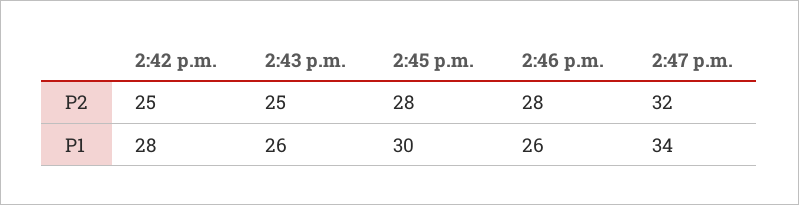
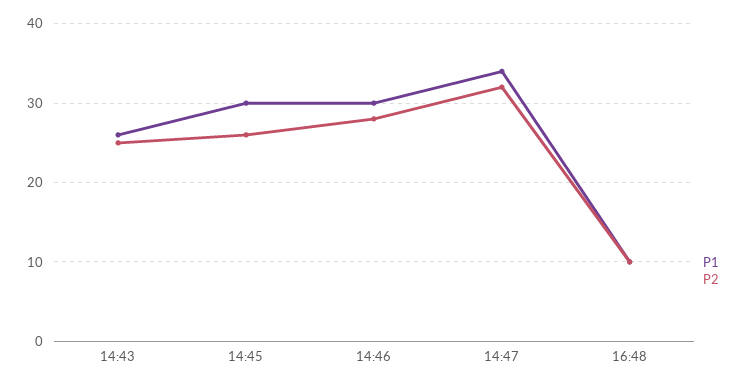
P2, 2:42 p.m.: 25 -> none
P2, 2:45 p.m.: 28 -> 26
P1, 2:42 p.m.: 28 -> none
P1, 2:46 p.m.: 26 -> 30
P1, 16:48: none -> 10
P2, 16:48: none -> 10

